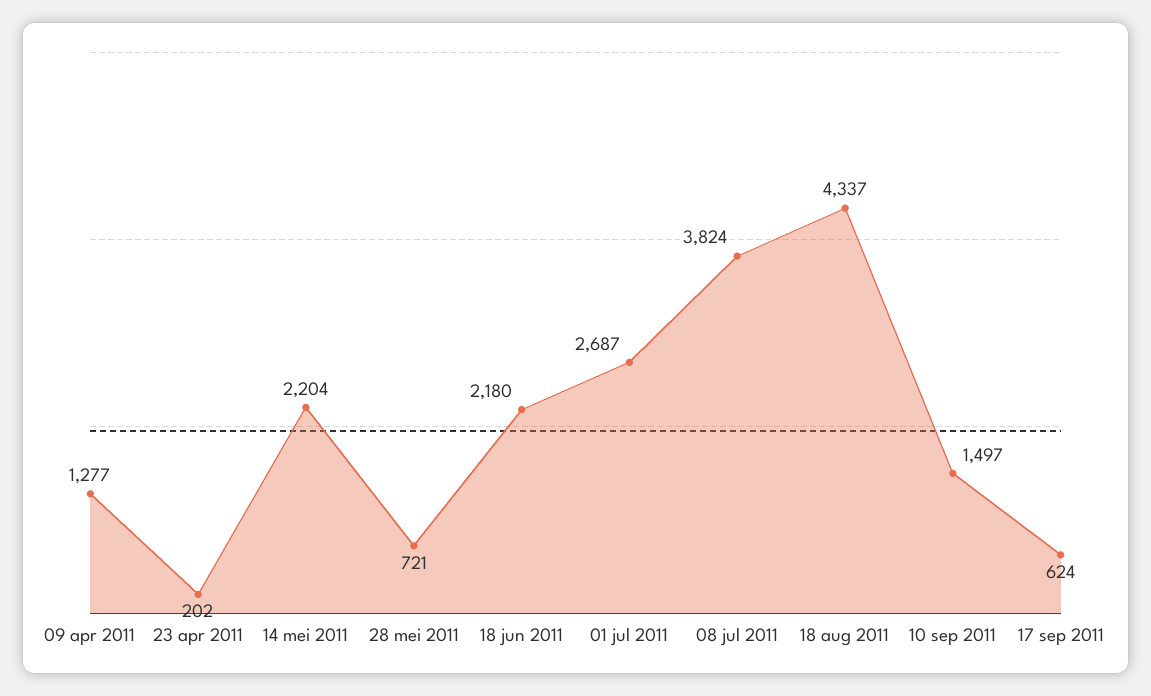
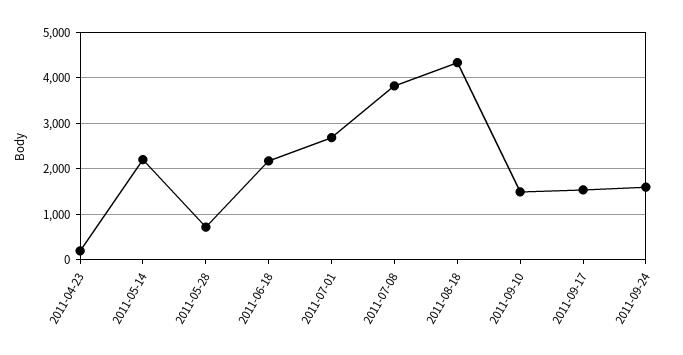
09 apr 2011: 1277 -> none
17 sep 2011: 624 -> 1600
2011-09-24: none -> 1600

